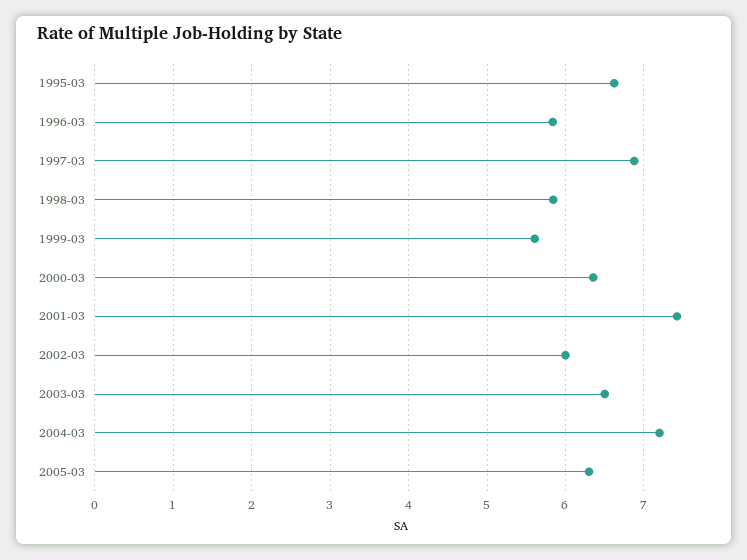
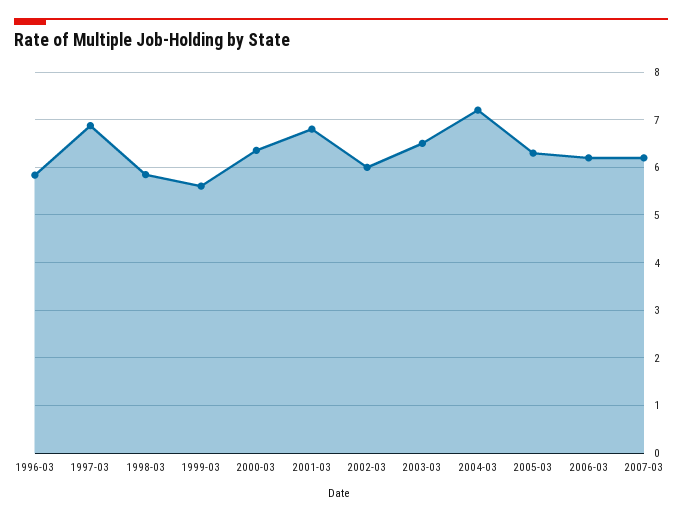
1995-03: 6.6 -> none
2001-03: 7.4 -> 6.8
2006-03: none -> 6.2
2007-03: none -> 6.2

